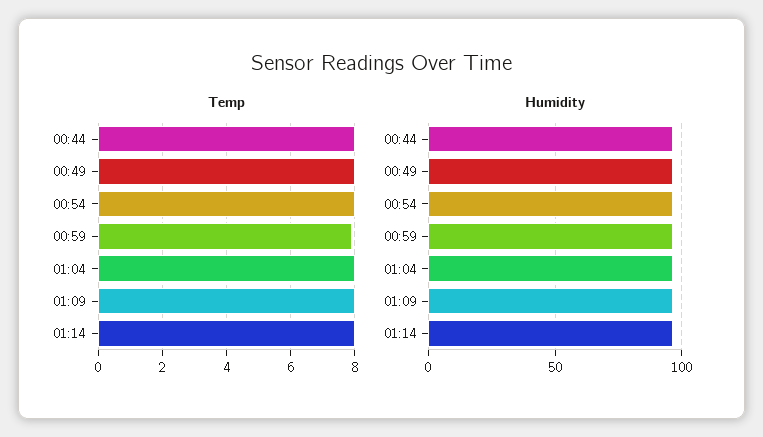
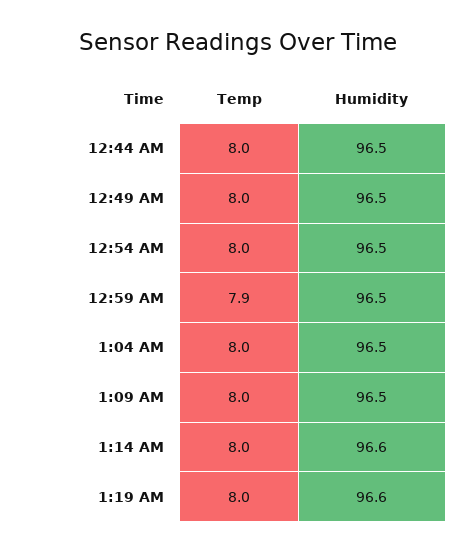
Temp, 1:19 AM: none -> 8
Humidity, 1:19 AM: none -> 96.6

